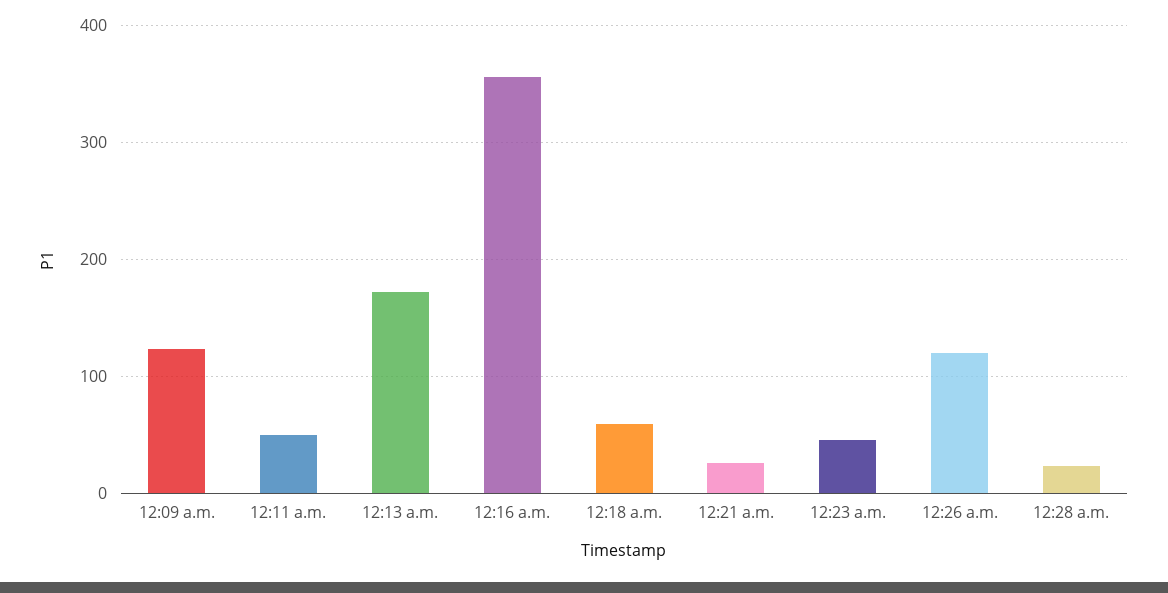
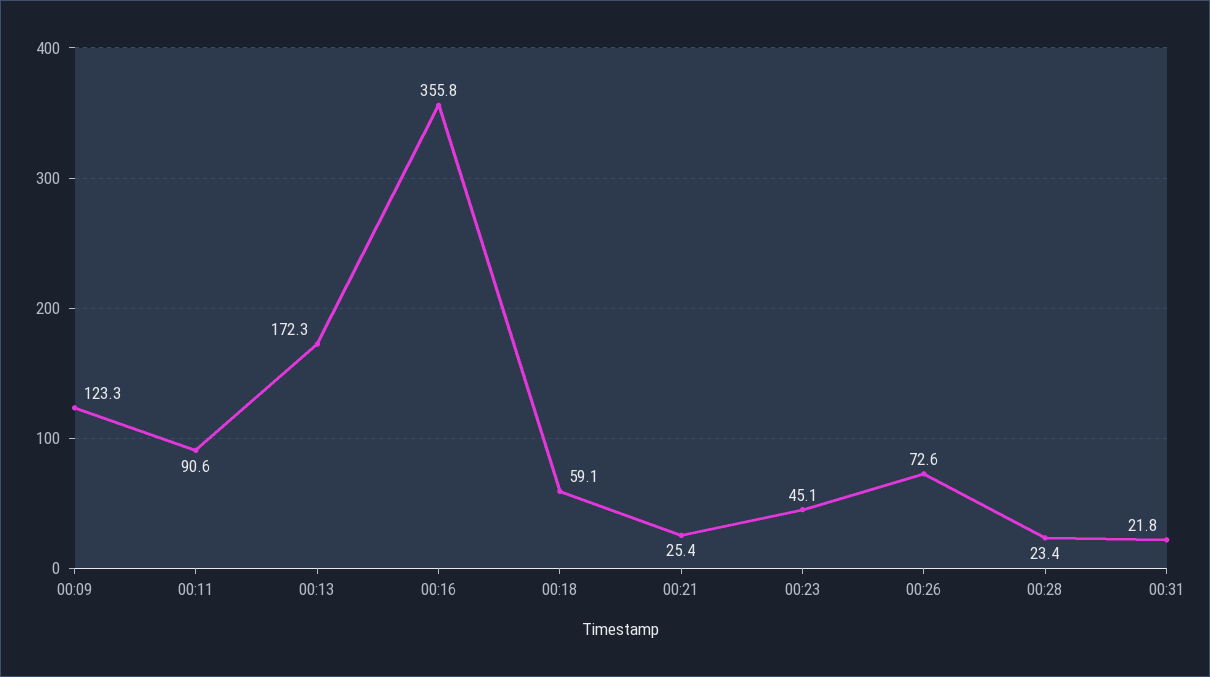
12:11 a.m.: 50 -> 90.6
12:26 a.m.: 120 -> 72.6
00:31: none -> 21.8

